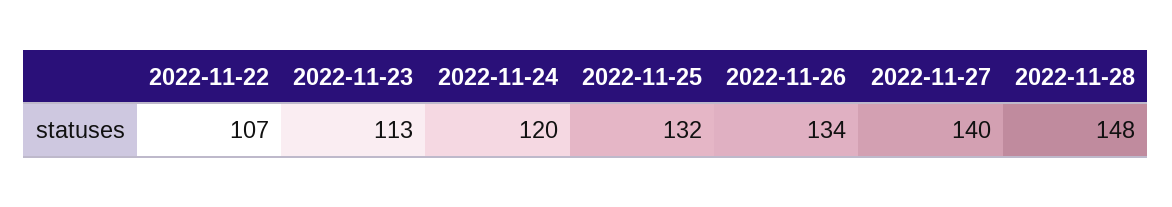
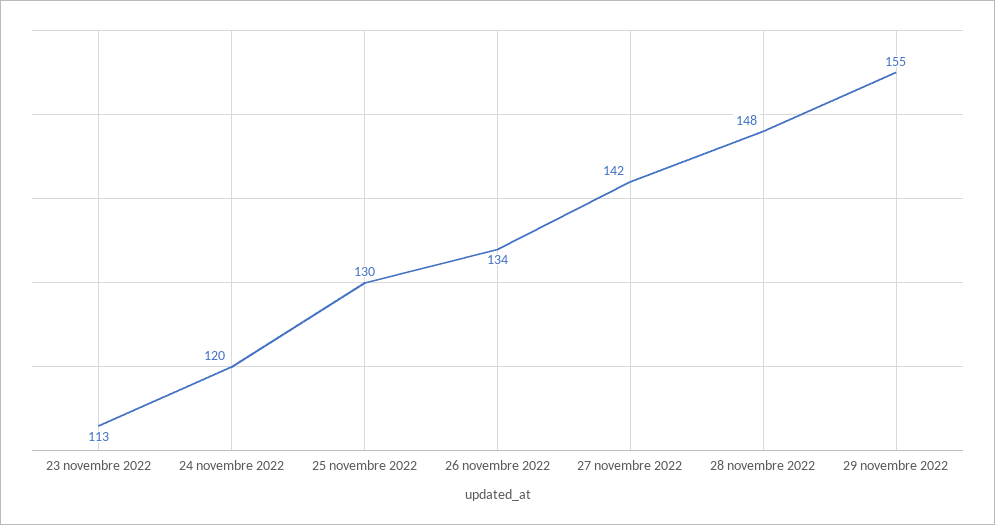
2022-11-22: 107 -> none
2022-11-25: 132 -> 130
2022-11-27: 140 -> 142
29 novembre 2022: none -> 155

